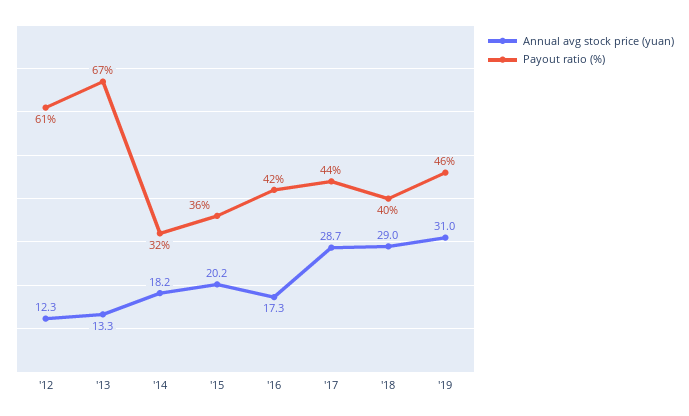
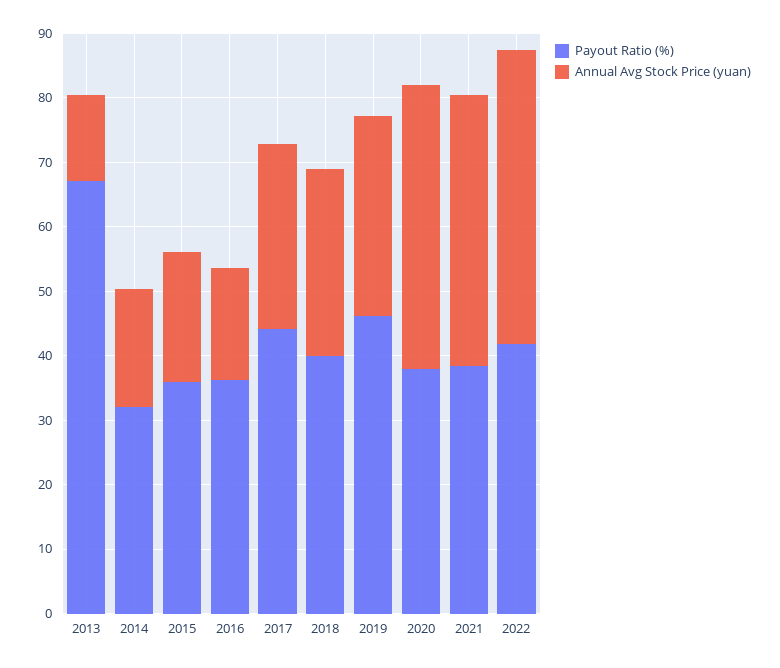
Annual avg stock price (yuan), '12: 12.3 -> none
Payout ratio (%), '12: 61 -> none
Payout ratio (%), '16: 42 -> 36
Payout ratio (%), 2020: none -> 38
Annual avg stock price (yuan), 2020: none -> 44
Payout ratio (%), 2021: none -> 38
Annual avg stock price (yuan), 2021: none -> 42
Payout ratio (%), 2022: none -> 42
Annual avg stock price (yuan), 2022: none -> 46

